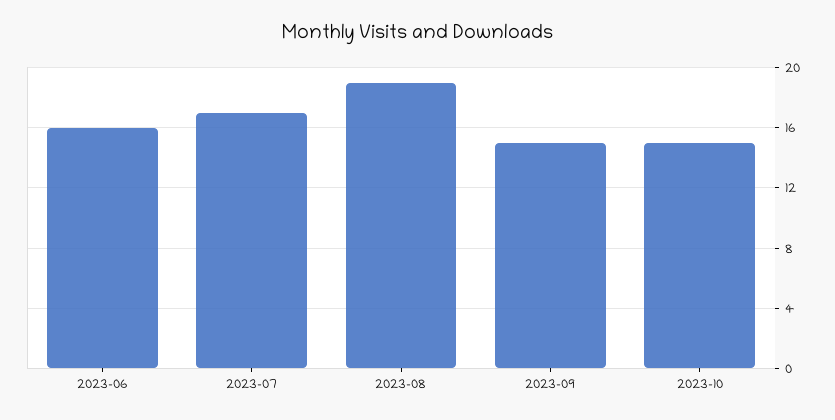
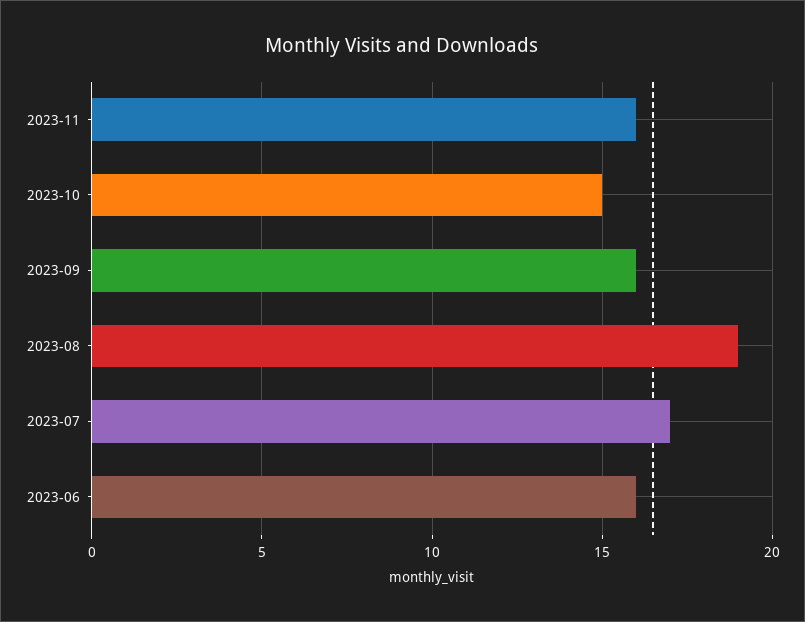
2023-09: 15 -> 16
2023-11: none -> 16

